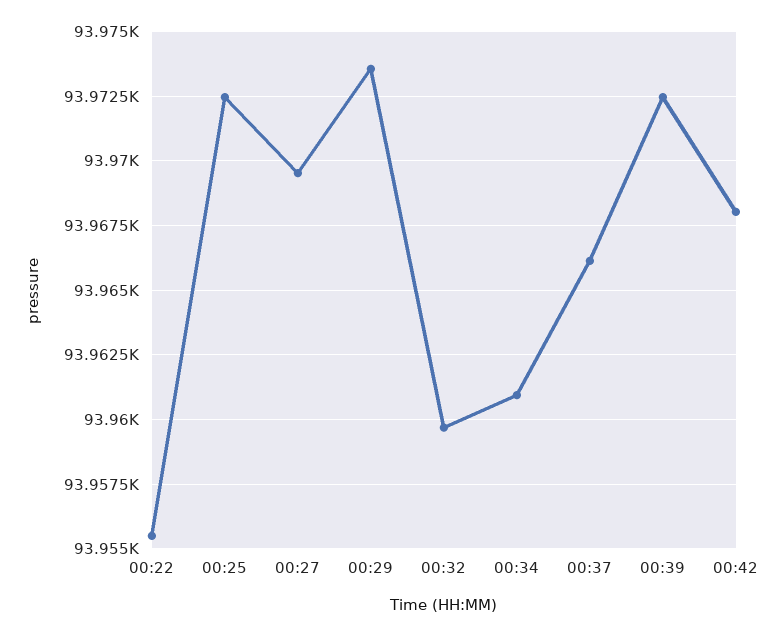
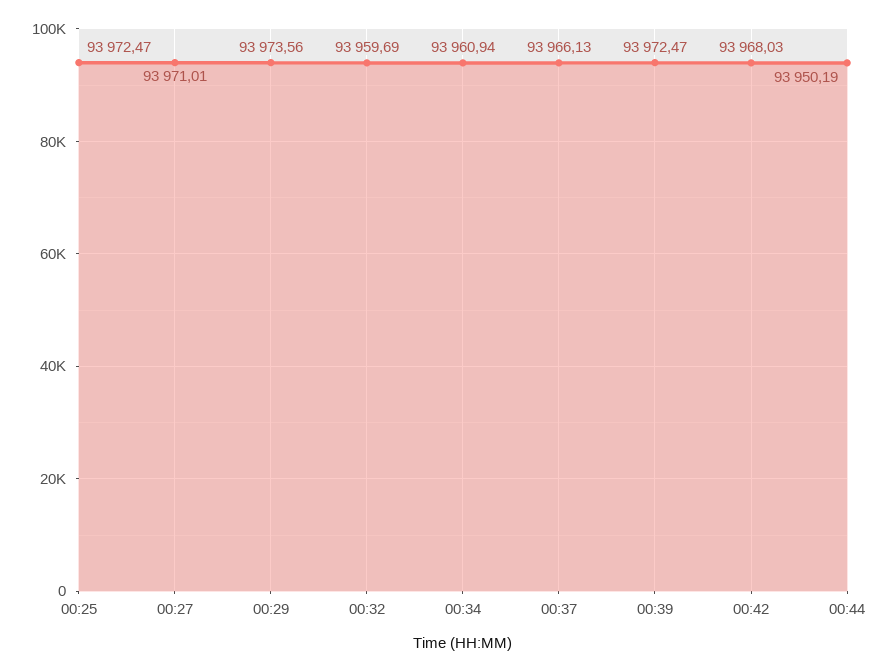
00:22: 93955.5 -> none
00:27: 93969.5 -> 93971.01
00:44: none -> 93950.19

